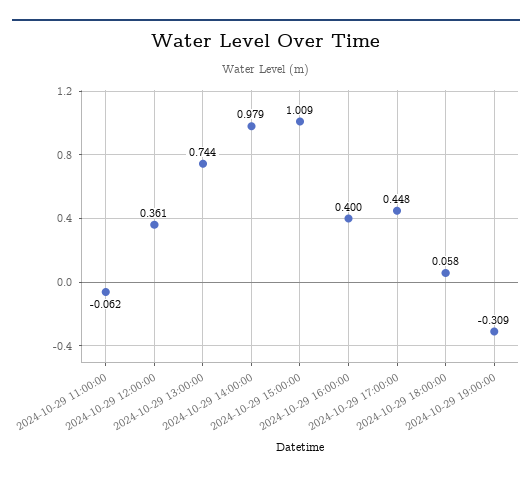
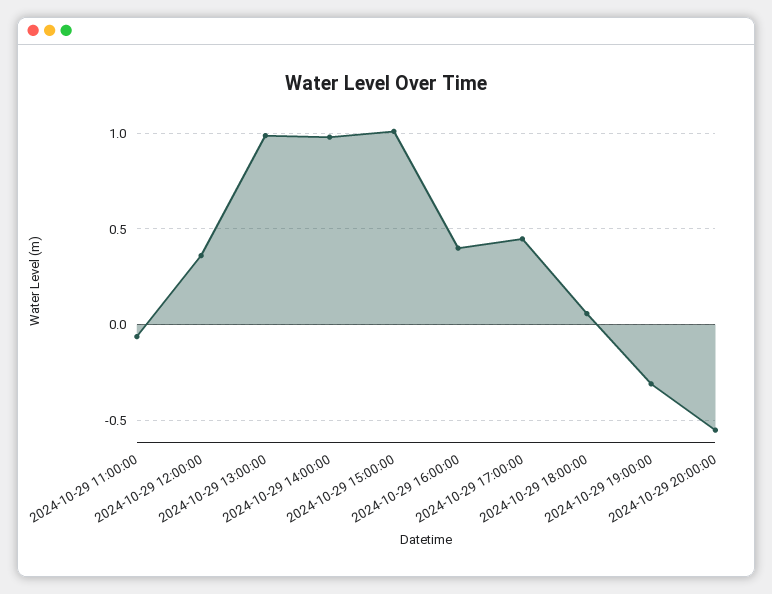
2024-10-29 13:00:00: 0.744 -> 1
2024-10-29 20:00:00: none -> -0.55

